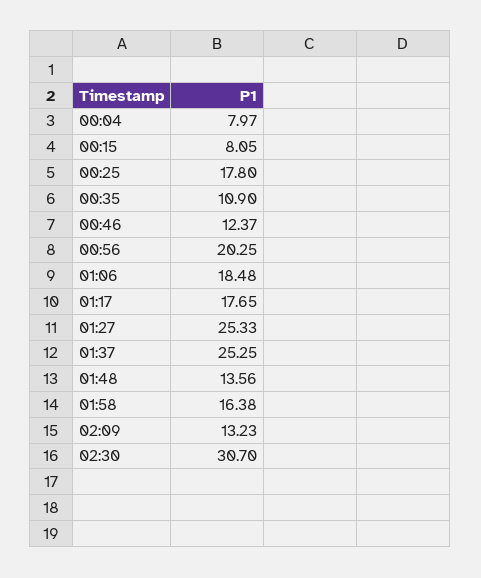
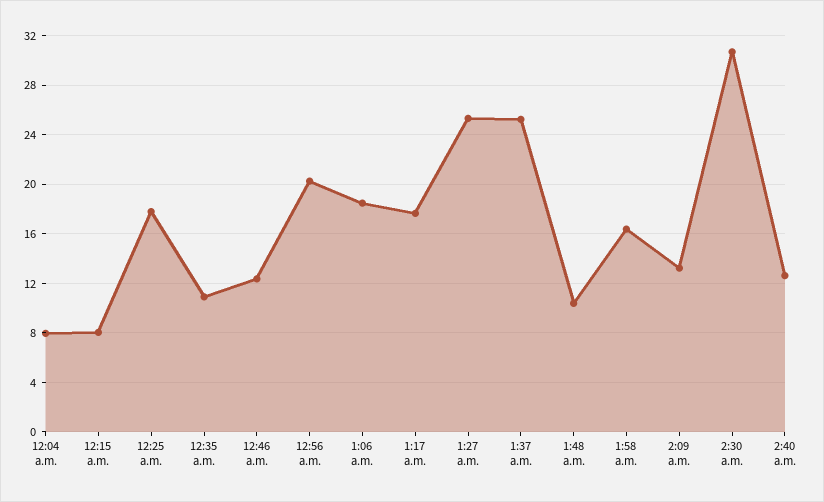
01:48: 13.56 -> 10.5
2:40 a.m.: none -> 12.5

